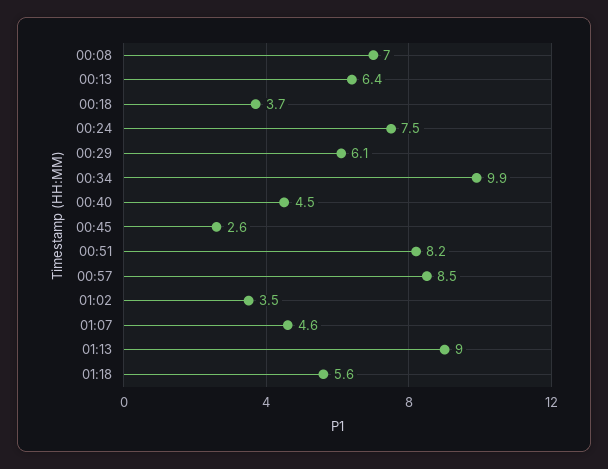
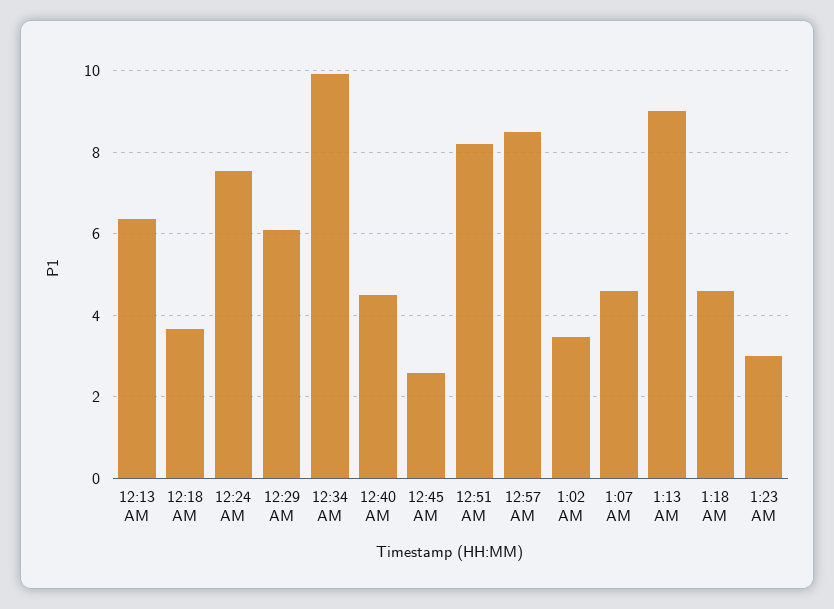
00:08: 7 -> none
01:18: 5.6 -> 4.6
1:23 AM: none -> 3

